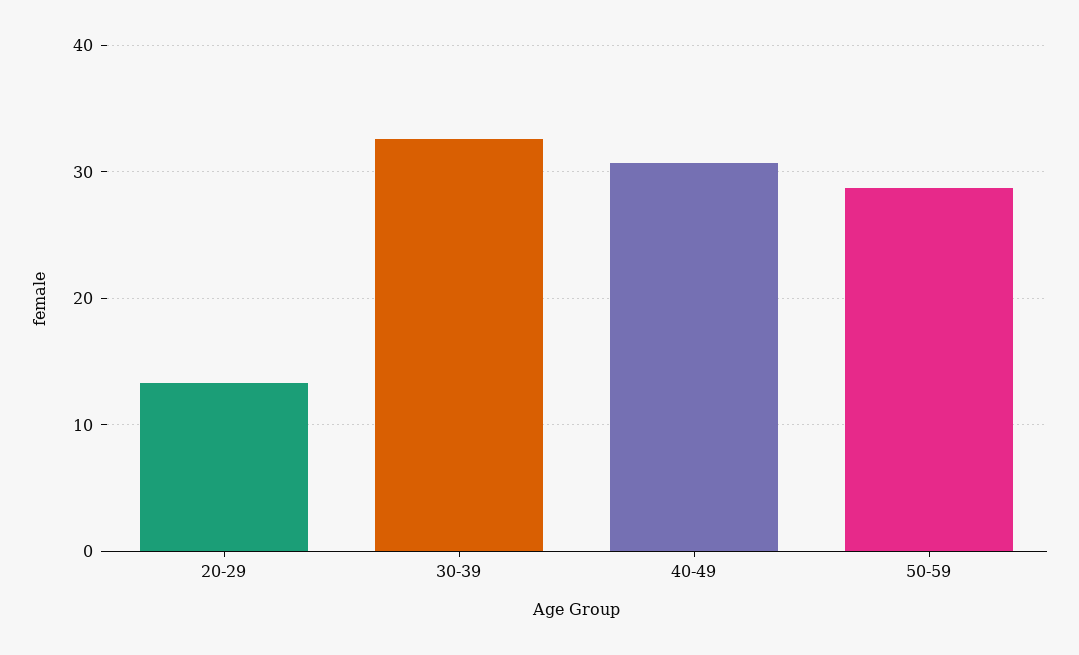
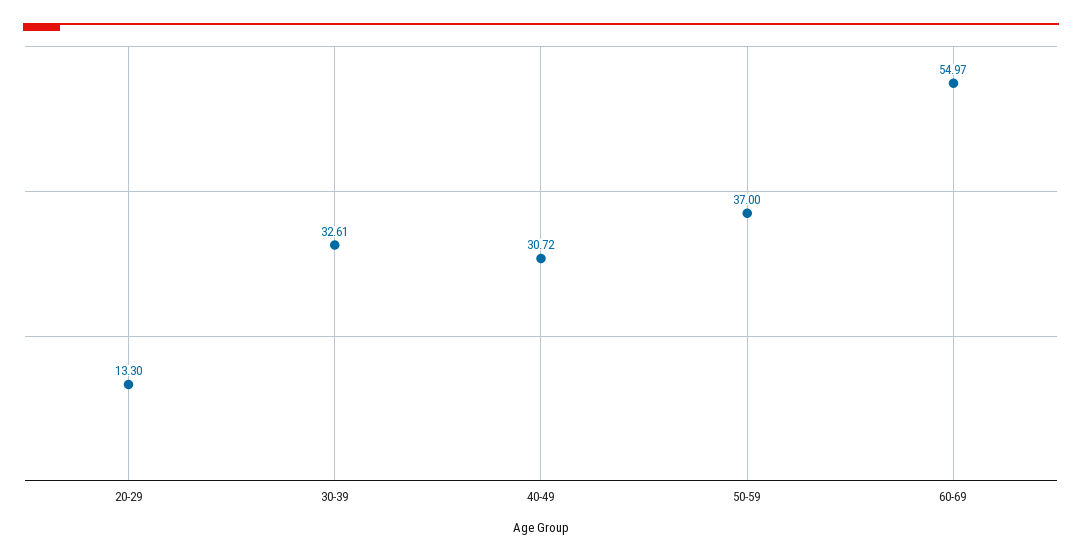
50-59: 29 -> 37
60-69: none -> 54.97

